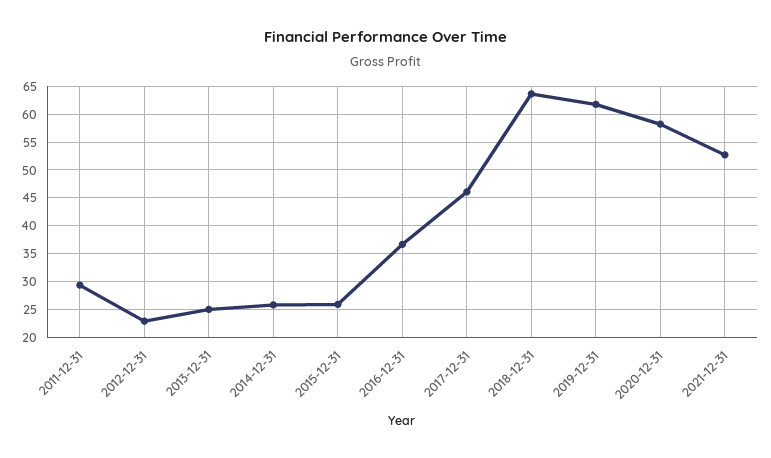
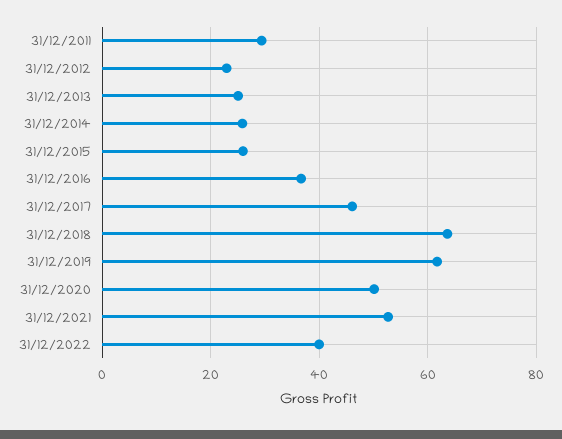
2020-12-31: 57.5 -> 50
31/12/2022: none -> 40

